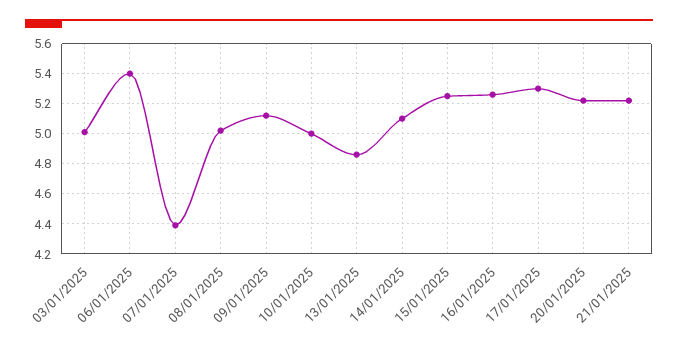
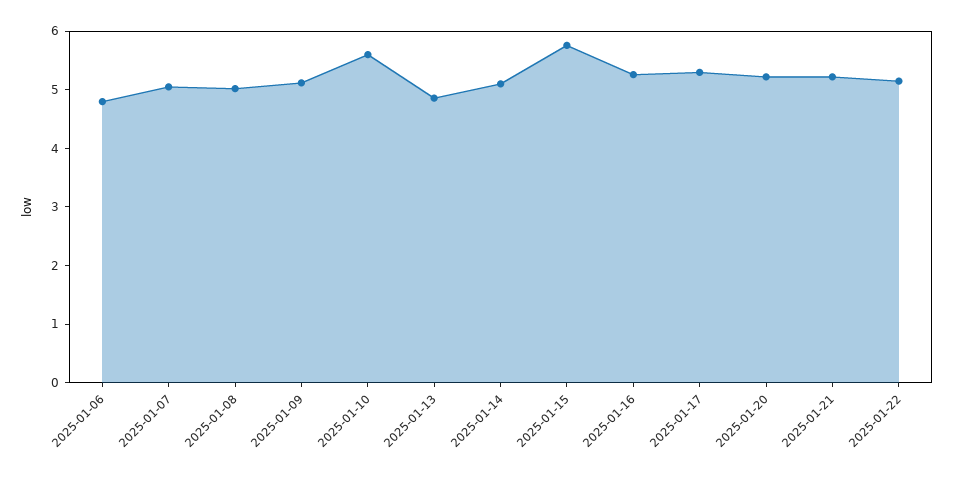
03/01/2025: 5 -> none
06/01/2025: 5.4 -> 4.8
07/01/2025: 4.4 -> 5
10/01/2025: 5 -> 5.6
15/01/2025: 5.25 -> 5.8
2025-01-22: none -> 5.2

